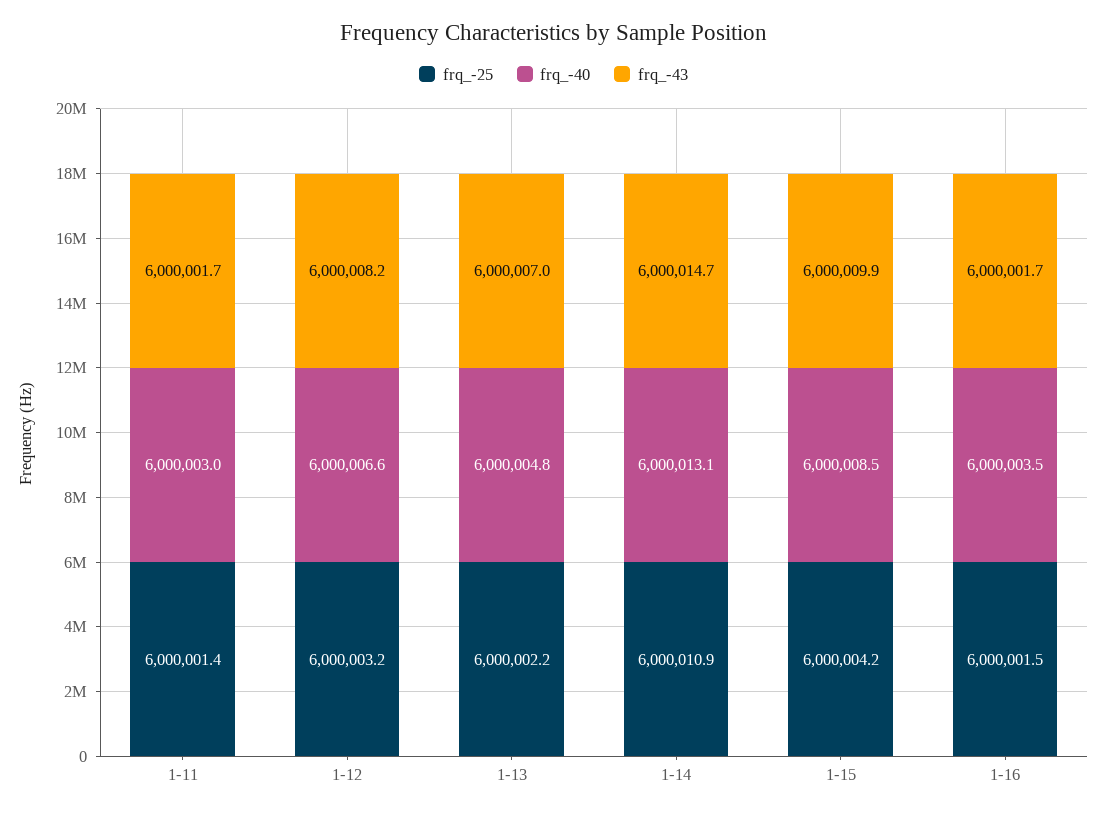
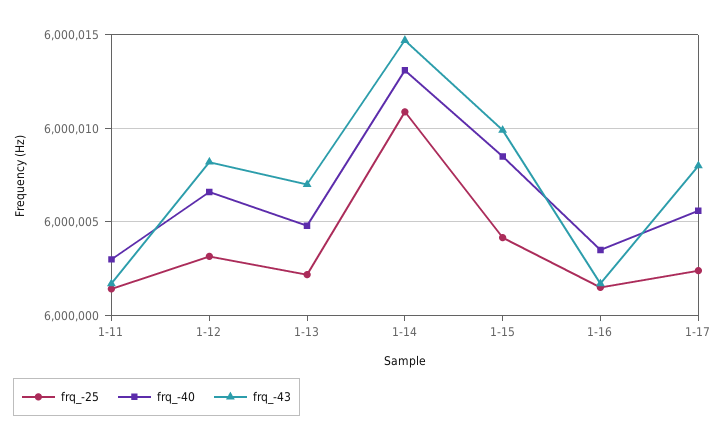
frq_-25, 1-17: none -> 6000002.5
frq_-40, 1-17: none -> 6000005.5
frq_-43, 1-17: none -> 6000008

